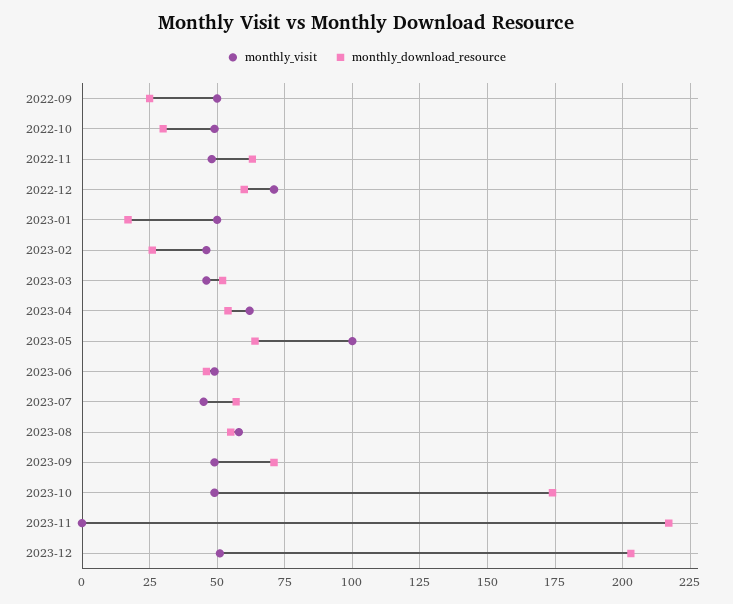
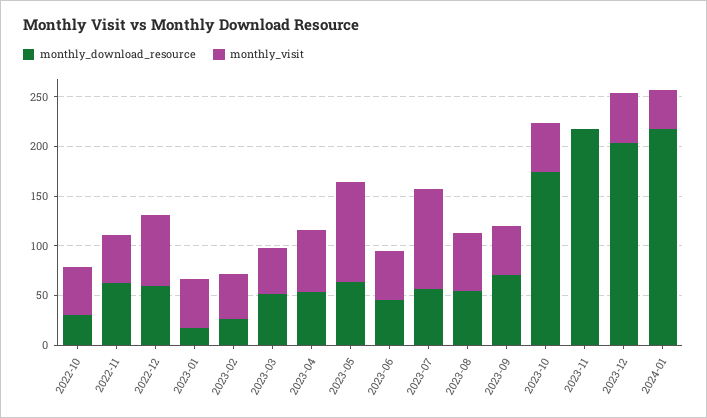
monthly_visit, 2022-09: 50 -> none
monthly_download_resource, 2022-09: 25 -> none
monthly_visit, 2023-07: 45 -> 100
monthly_download_resource, 2024-01: none -> 220
monthly_visit, 2024-01: none -> 40

